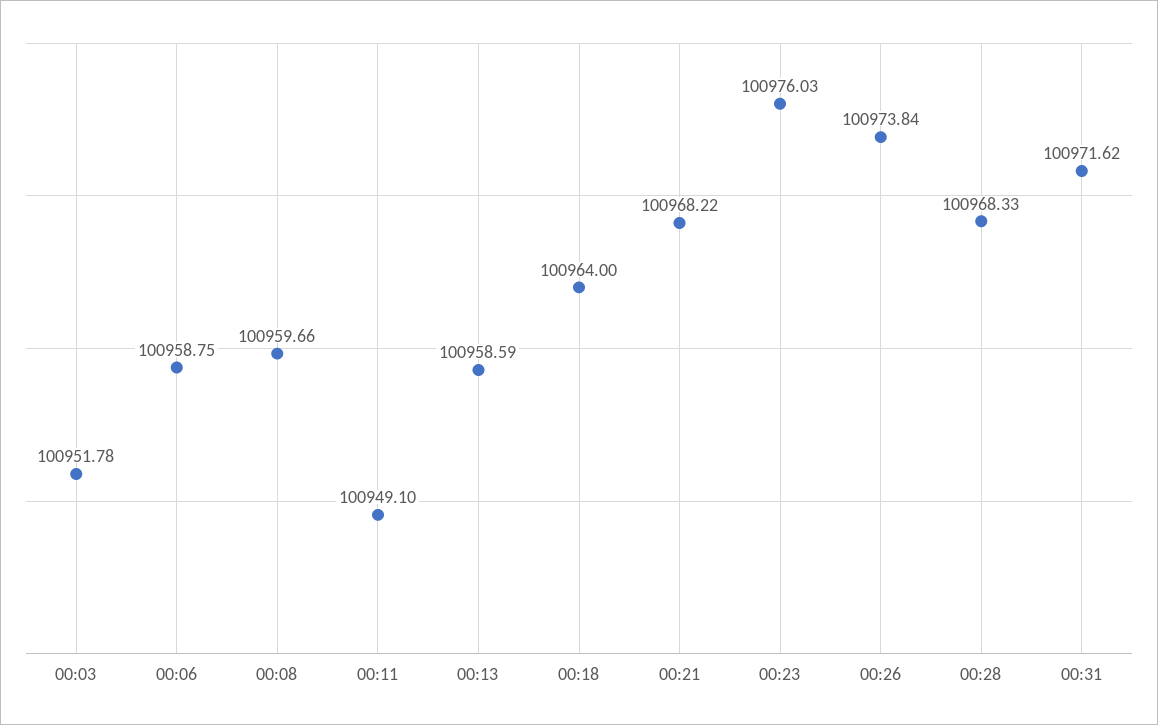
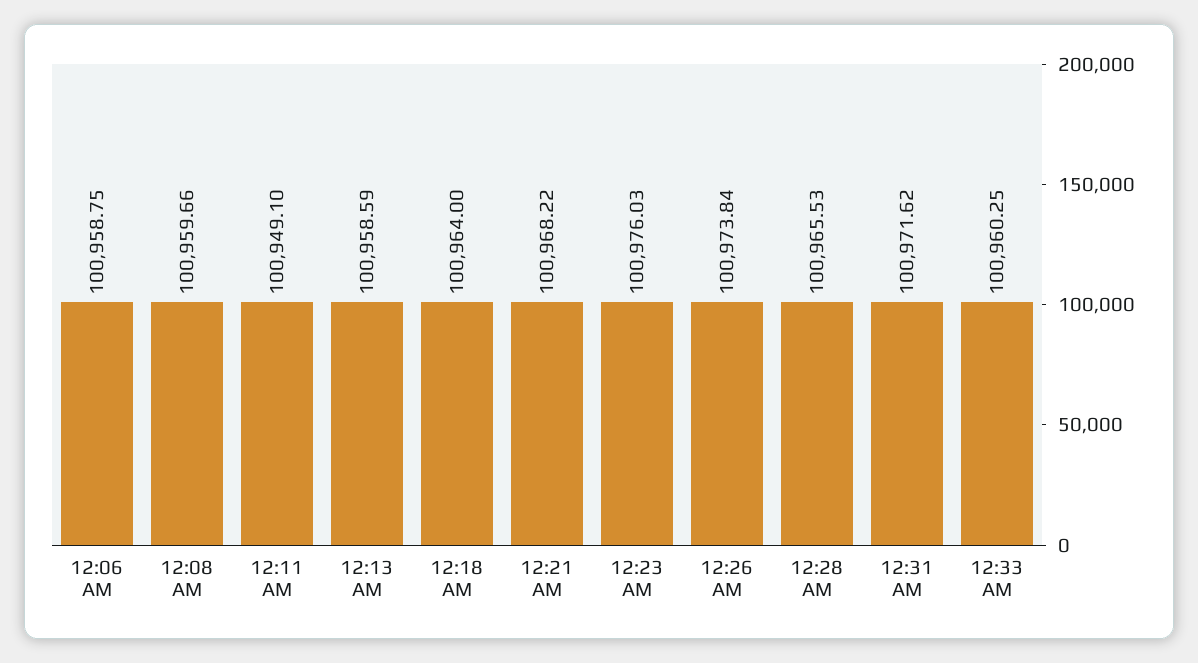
00:03: 100951.78 -> none
00:28: 100968.33 -> 100965.53
12:33 AM: none -> 100960.25

